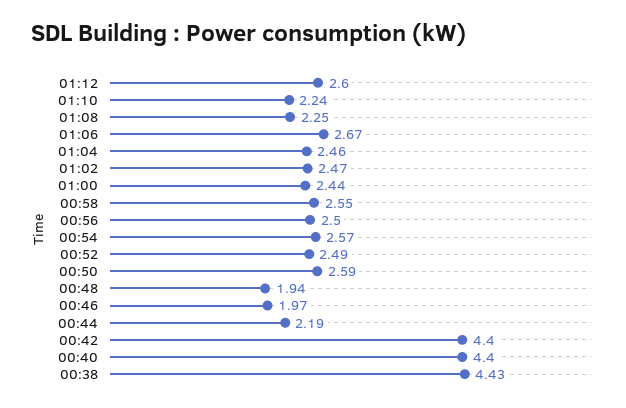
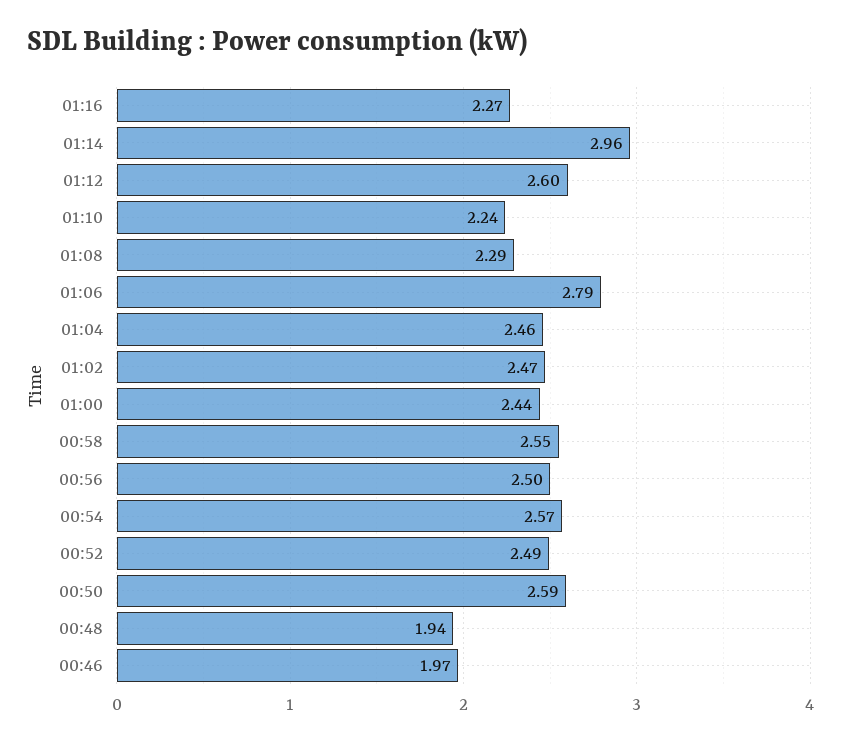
01:08: 2.25 -> 2.29
01:06: 2.67 -> 2.79
00:44: 2.19 -> none
00:42: 4.4 -> none
00:40: 4.4 -> none
00:38: 4.43 -> none
01:16: none -> 2.27
01:14: none -> 2.96

